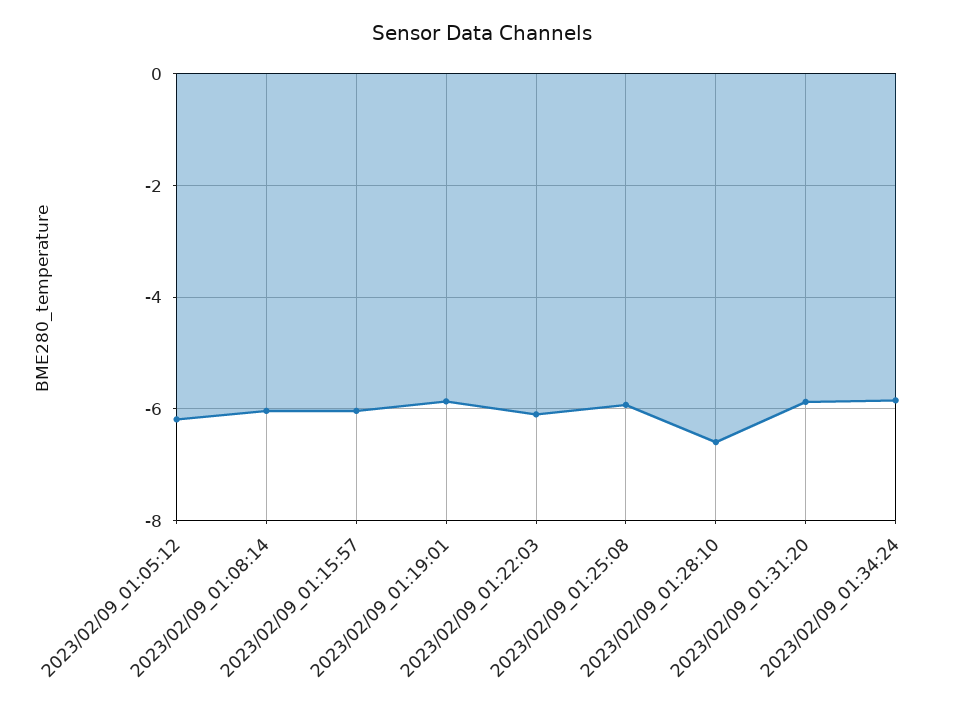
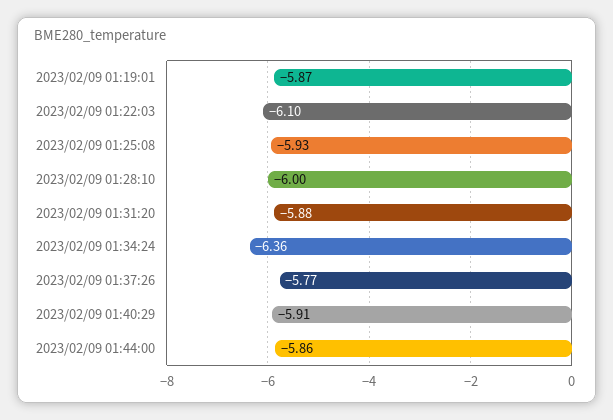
2023/02/09_01:05:12: -6.2 -> none
2023/02/09_01:08:14: -6 -> none
2023/02/09_01:15:57: -6 -> none
2023/02/09_01:28:10: -6.6 -> -6
2023/02/09_01:34:24: -5.8 -> -6.36
2023/02/09 01:37:26: none -> -5.77
2023/02/09 01:40:29: none -> -5.91
2023/02/09 01:44:00: none -> -5.86

